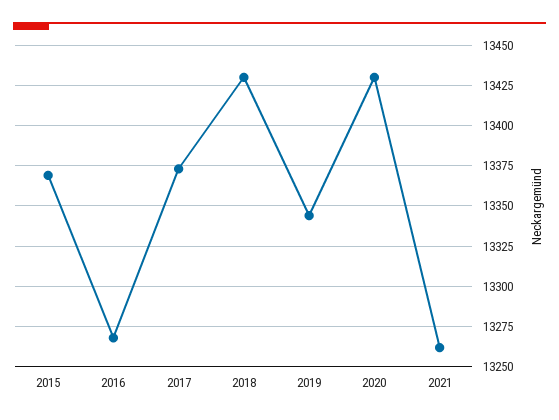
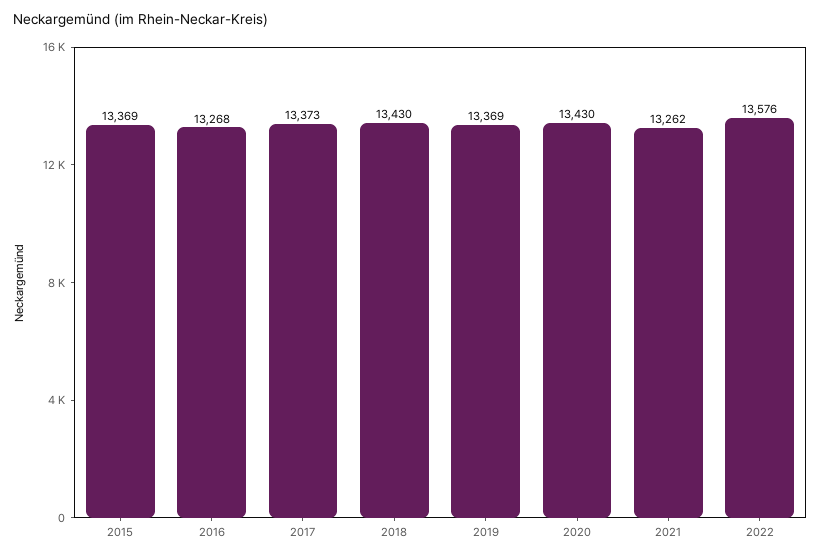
2019: 13345 -> 13369
2022: none -> 13576

